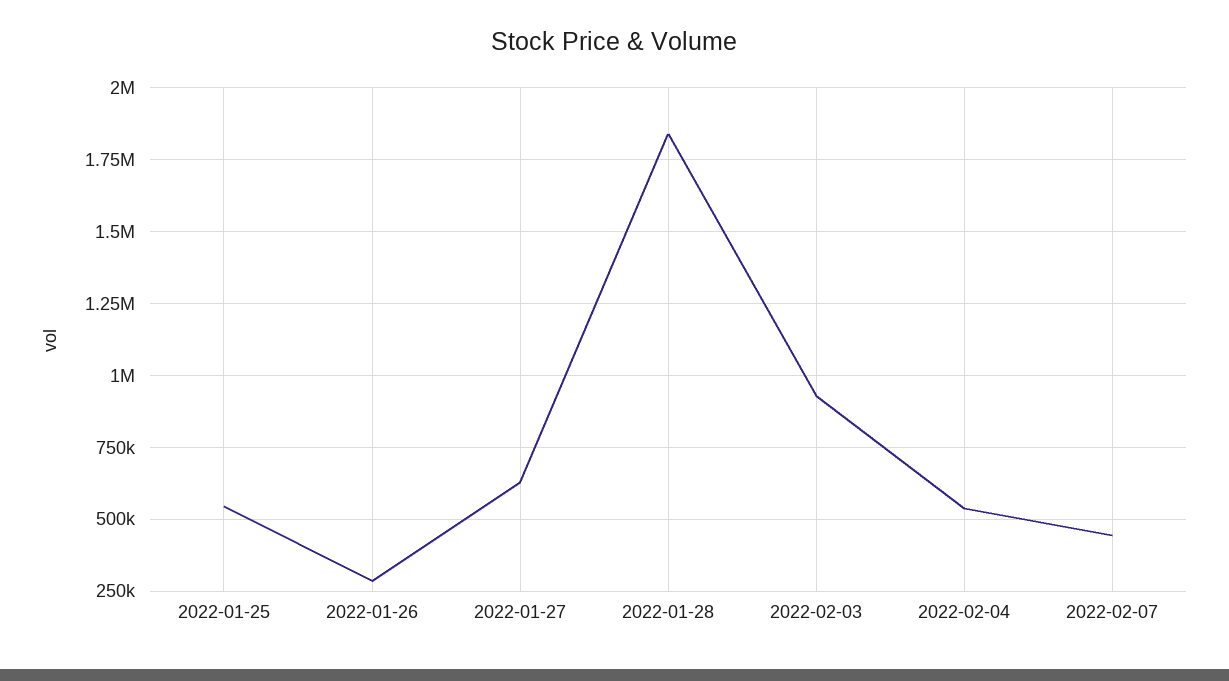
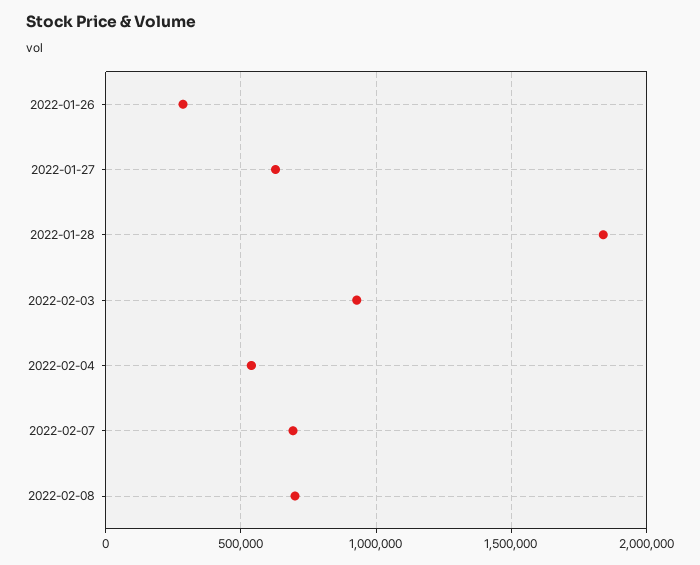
2022-01-25: 550000 -> none
2022-02-07: 450000 -> 700000
2022-02-08: none -> 700000

